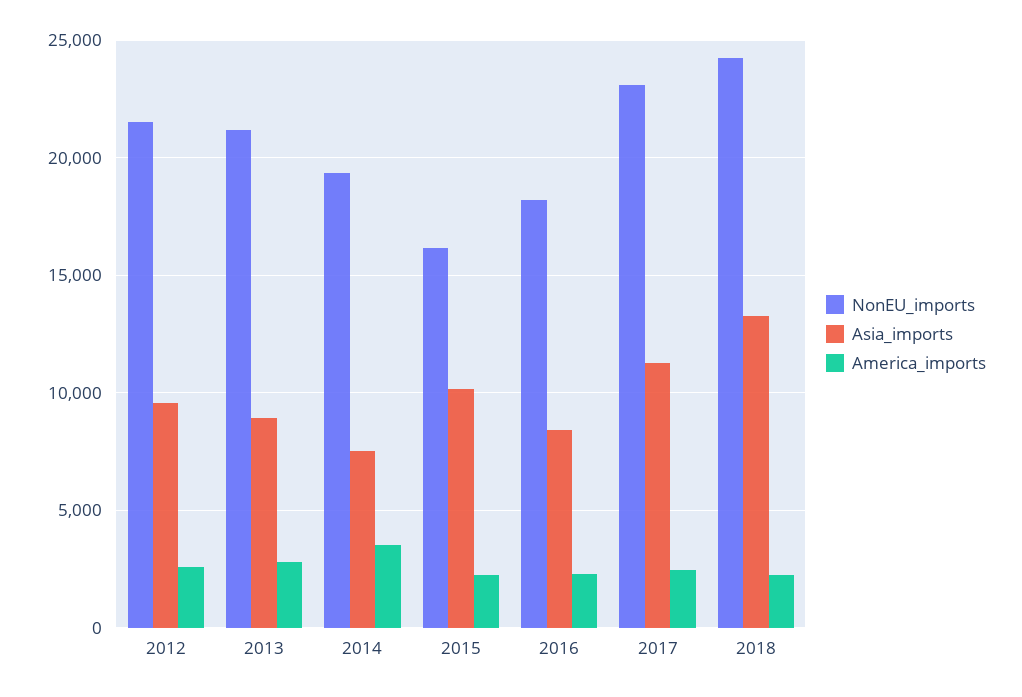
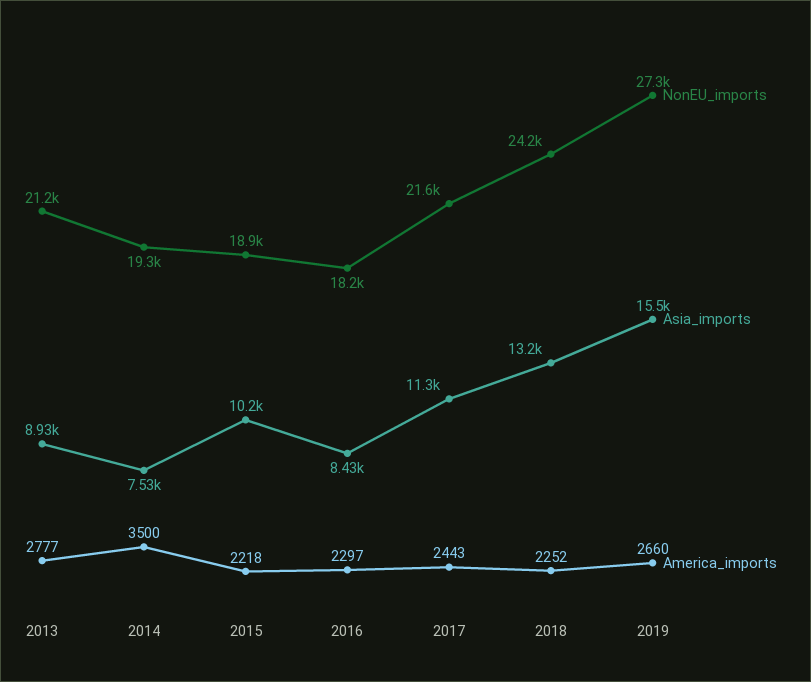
NonEU_imports, 2012: 21500 -> none
Asia_imports, 2012: 9500 -> none
America_imports, 2012: 2500 -> none
NonEU_imports, 2015: 16000 -> 18900
NonEU_imports, 2017: 23000 -> 21600
NonEU_imports, 2019: none -> 27300
Asia_imports, 2019: none -> 15500
America_imports, 2019: none -> 2660

